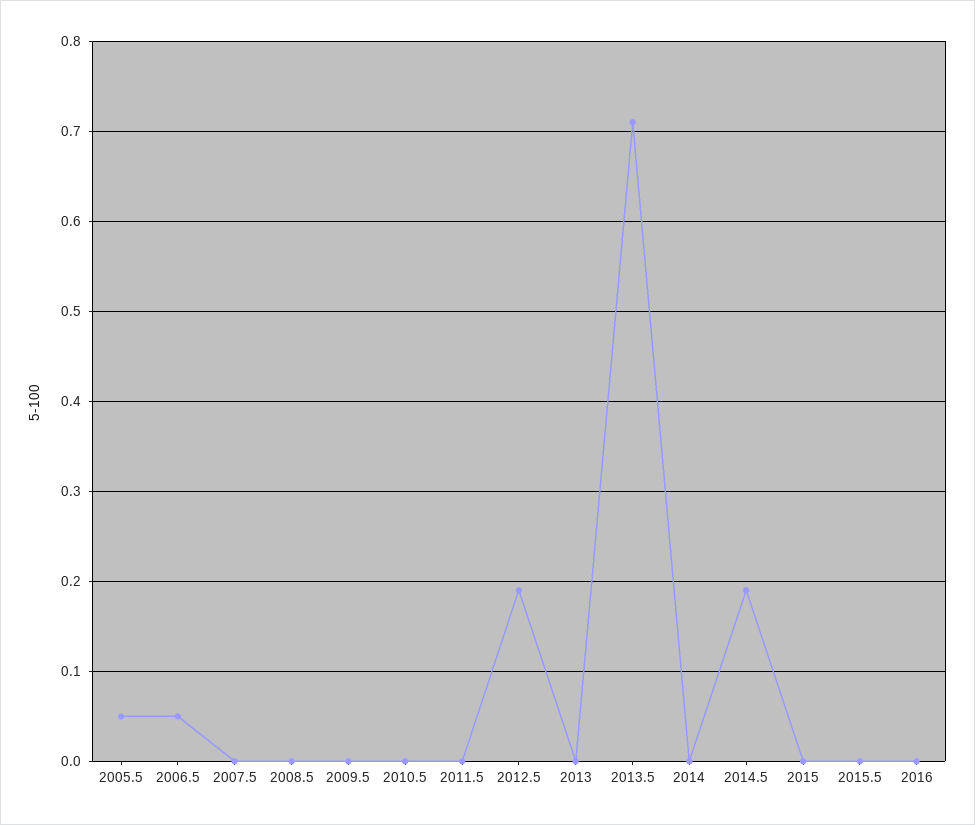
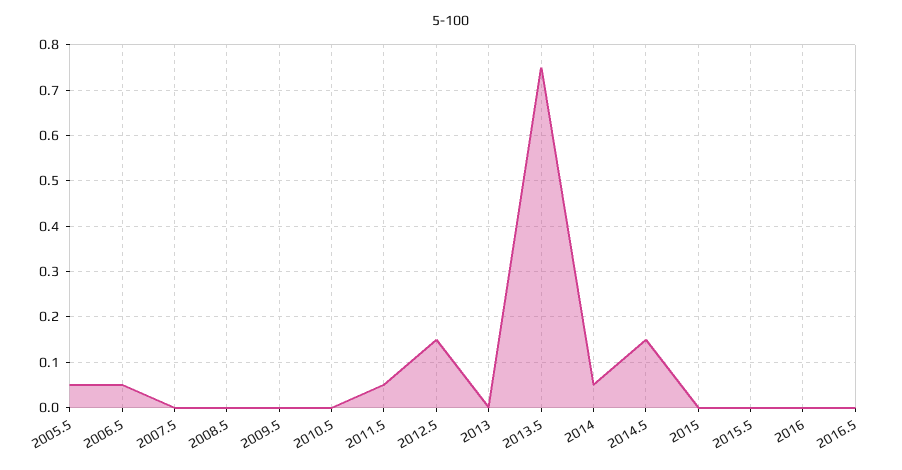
2011.5: 0 -> 0.05
2012.5: 0.19 -> 0.15
2013.5: 0.71 -> 0.75
2014: 0 -> 0.05
2014.5: 0.19 -> 0.15
2016.5: none -> 0

